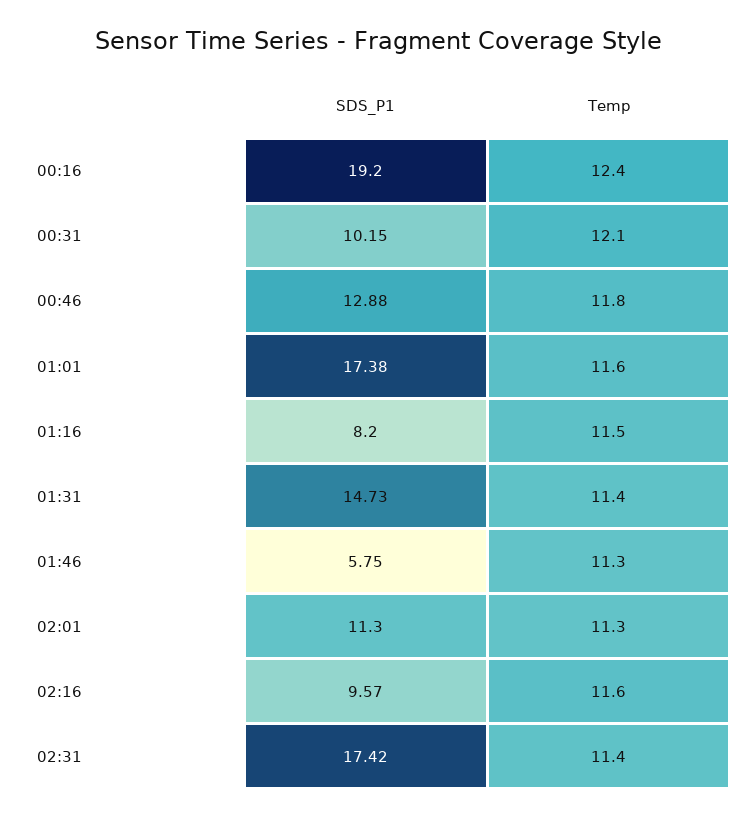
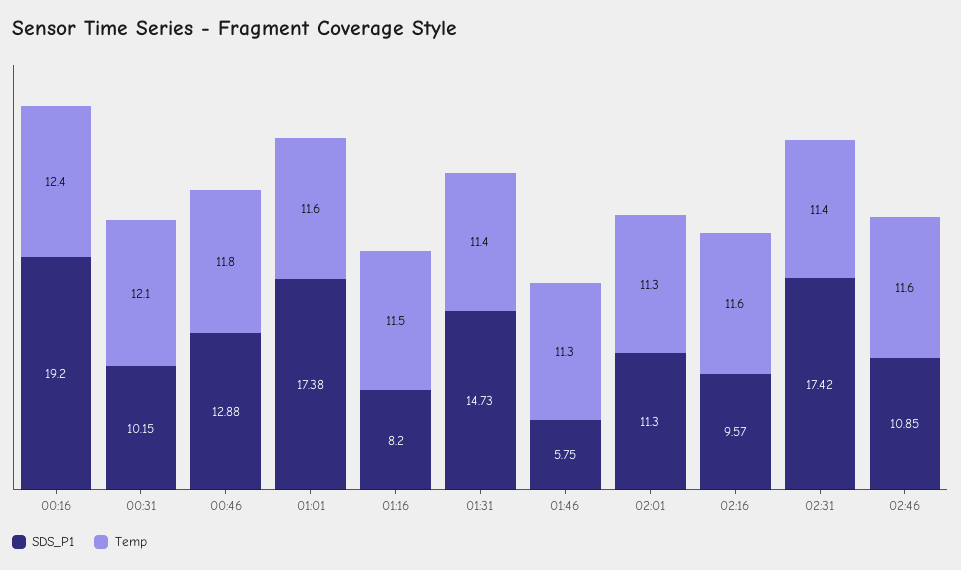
SDS_P1, 02:46: none -> 10.85
Temp, 02:46: none -> 11.6

